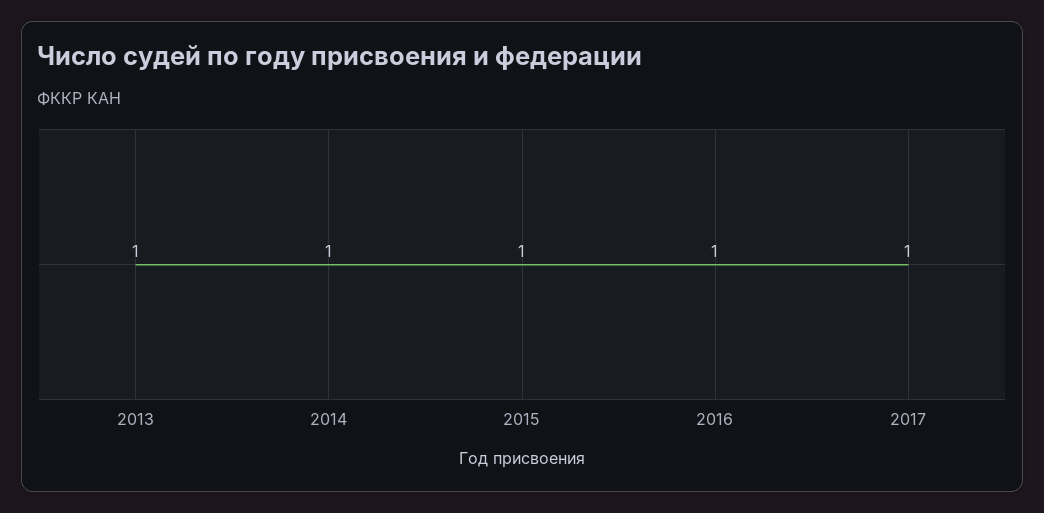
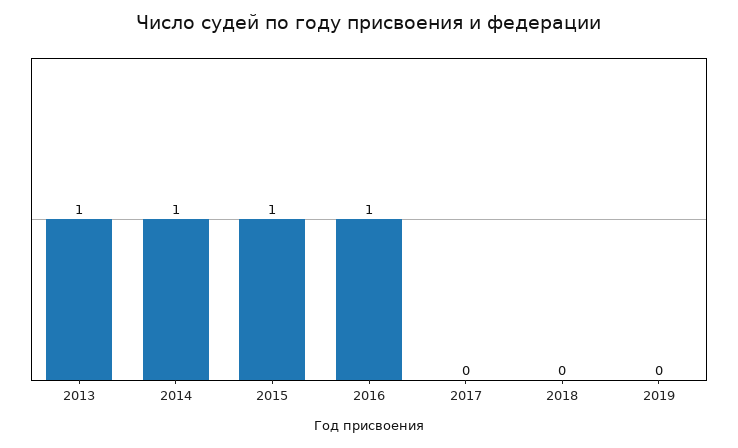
2017: 1 -> 0
2018: none -> 0
2019: none -> 0

